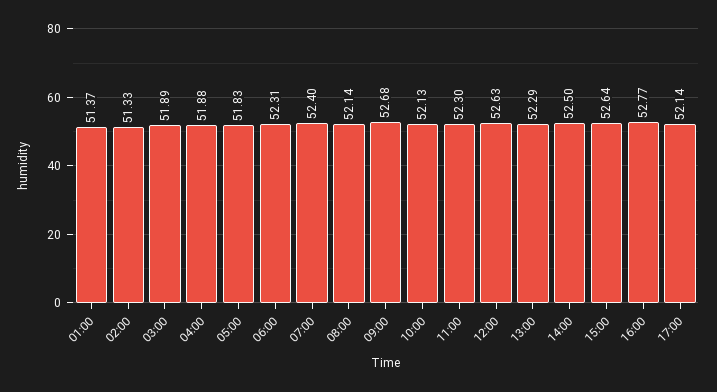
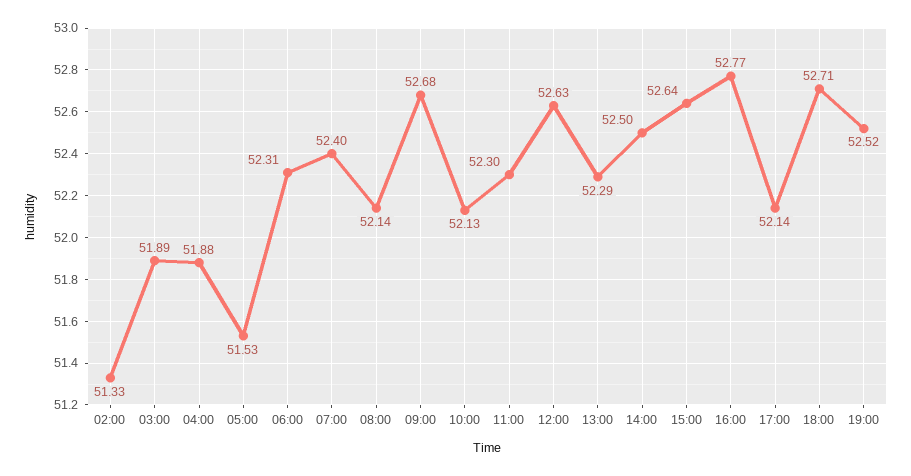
01:00: 51.37 -> none
05:00: 51.83 -> 51.53
18:00: none -> 52.71
19:00: none -> 52.52

